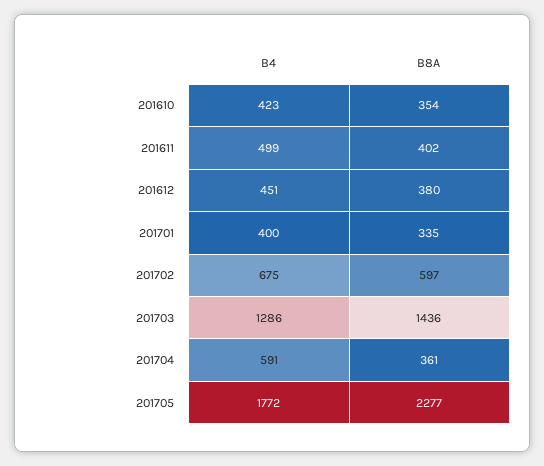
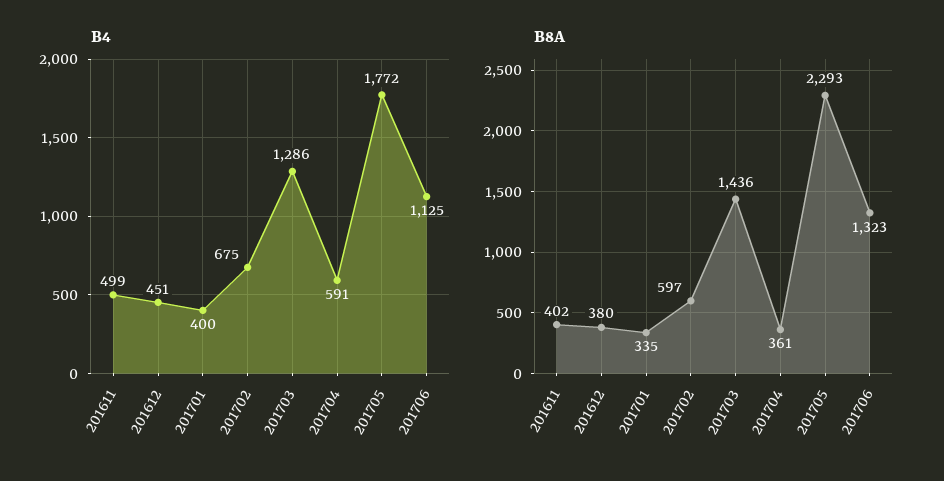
B4, 201610: 423 -> none
B8A, 201610: 354 -> none
B8A, 201705: 2277 -> 2293
B4, 201706: none -> 1125
B8A, 201706: none -> 1323

